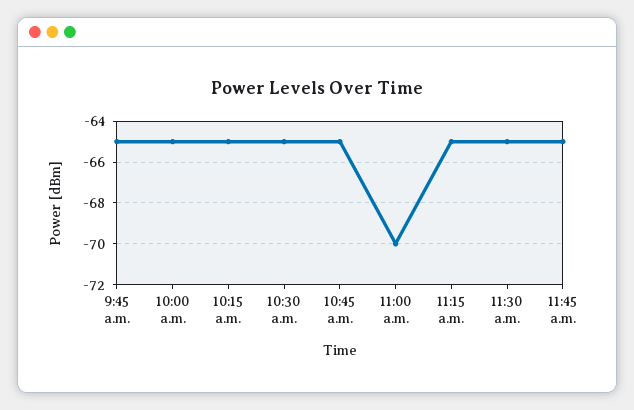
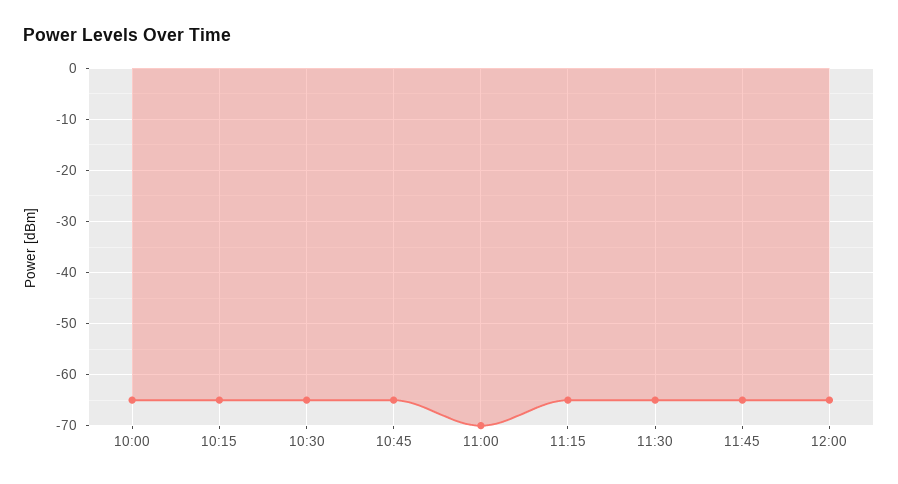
9:45 a.m.: -65 -> none
12:00: none -> -65

